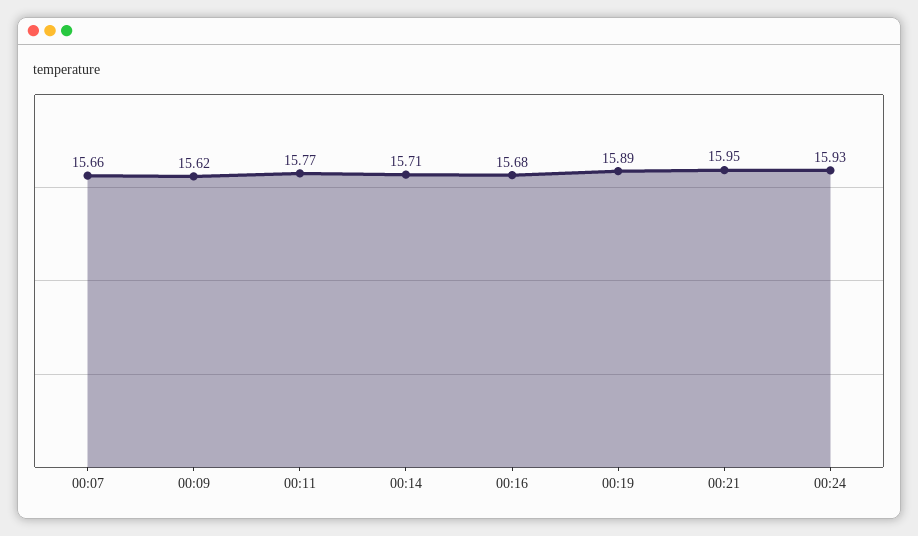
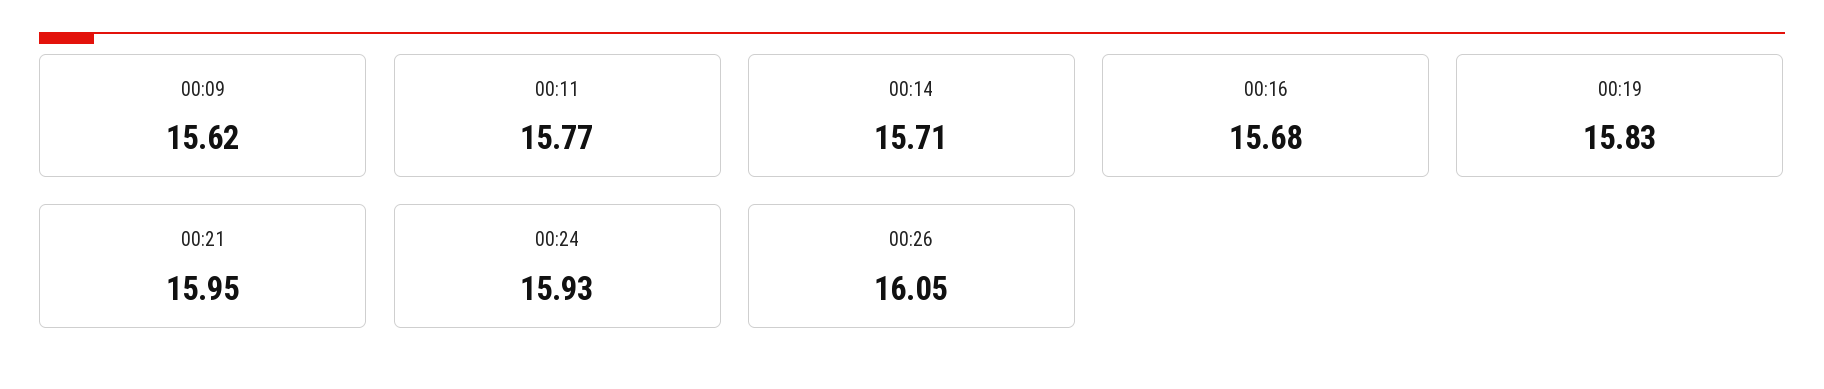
00:07: 15.66 -> none
00:19: 15.89 -> 15.83
00:26: none -> 16.05

